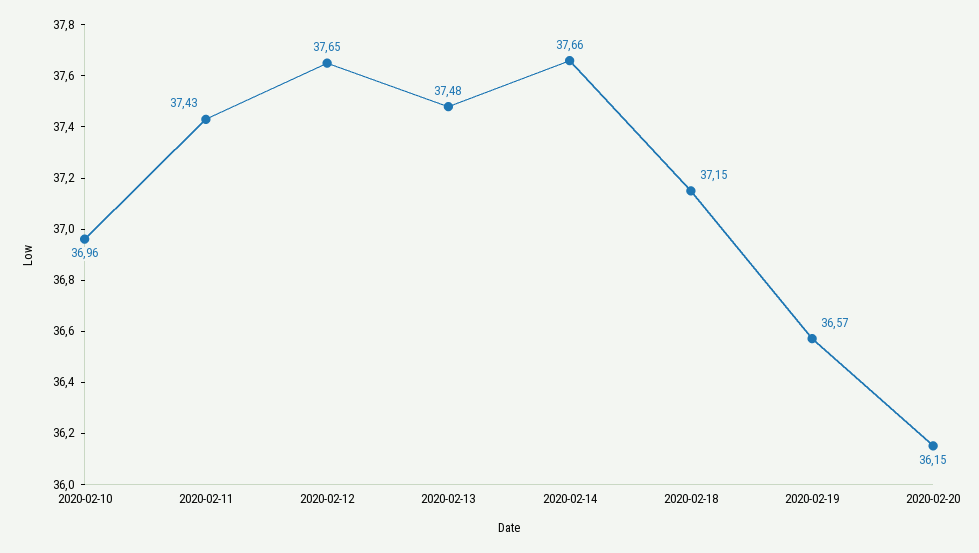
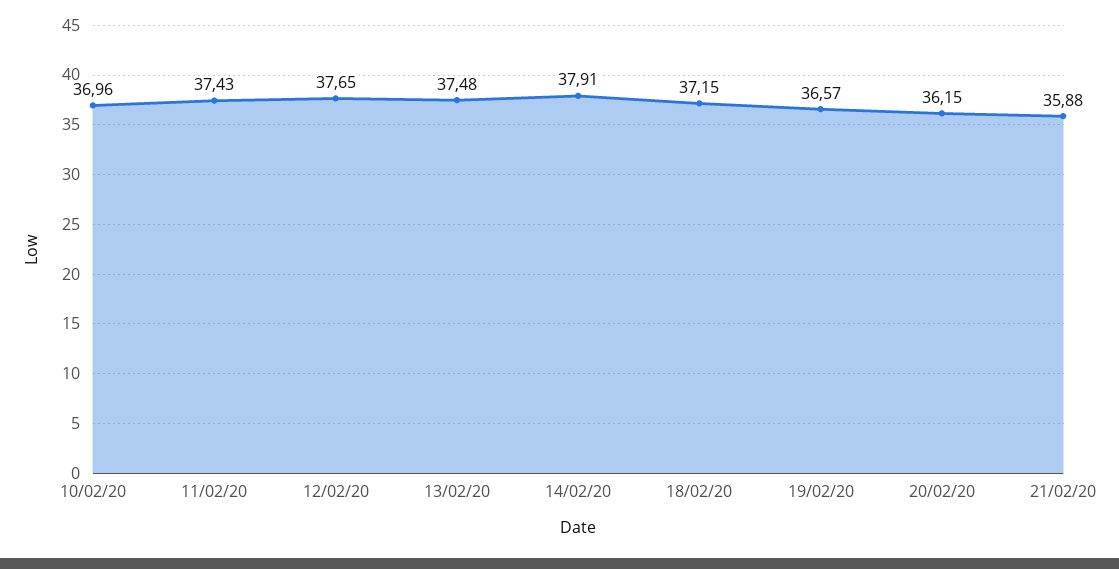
2020-02-14: 37.66 -> 37.91
21/02/20: none -> 35.88

